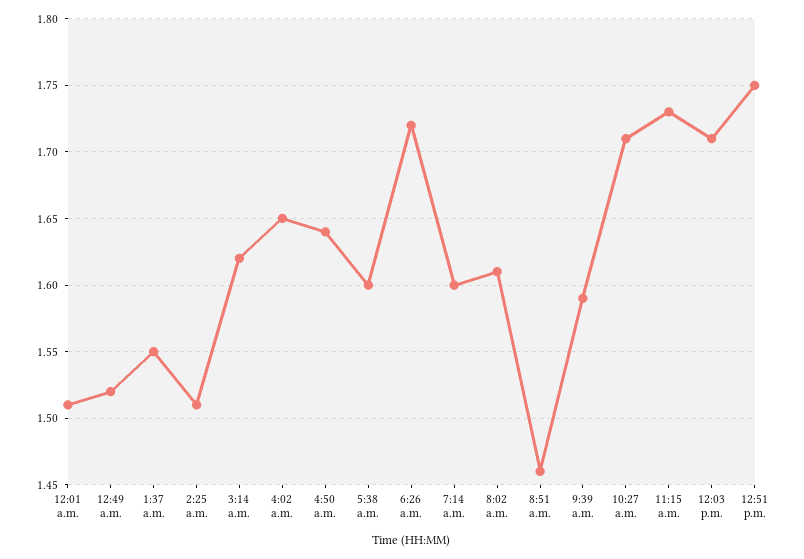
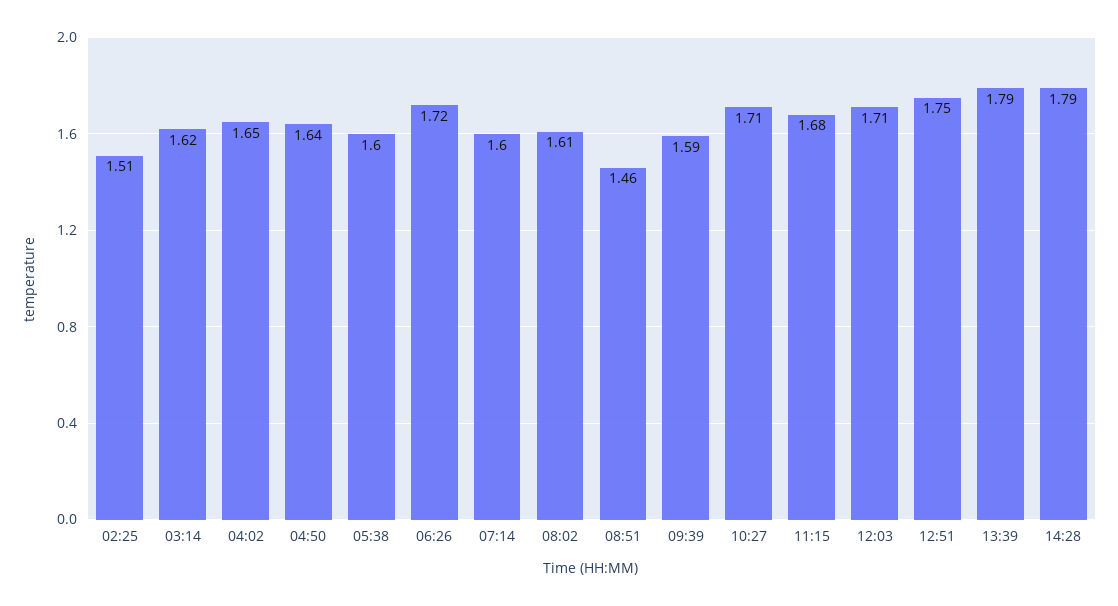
12:01 a.m.: 1.51 -> none
12:49 a.m.: 1.52 -> none
1:37 a.m.: 1.55 -> none
11:15 a.m.: 1.73 -> 1.68
13:39: none -> 1.79
14:28: none -> 1.79

